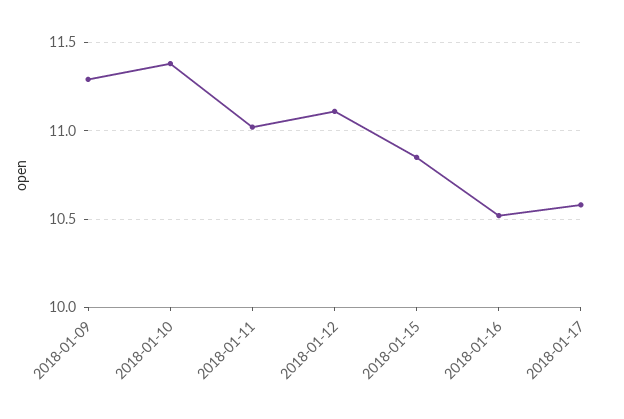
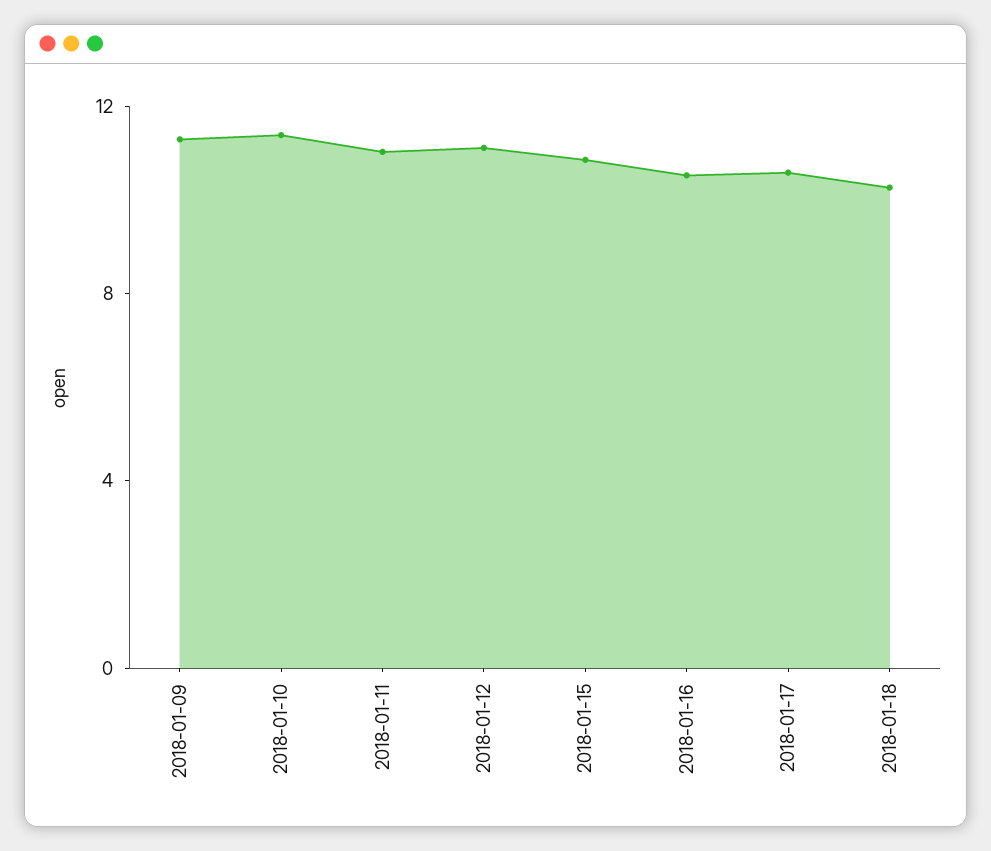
2018-01-18: none -> 10

